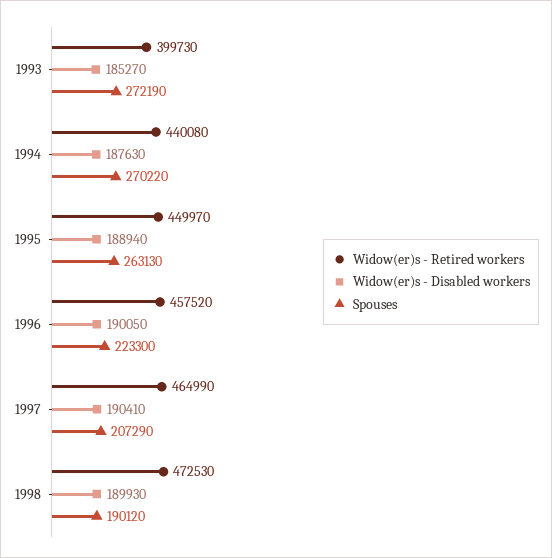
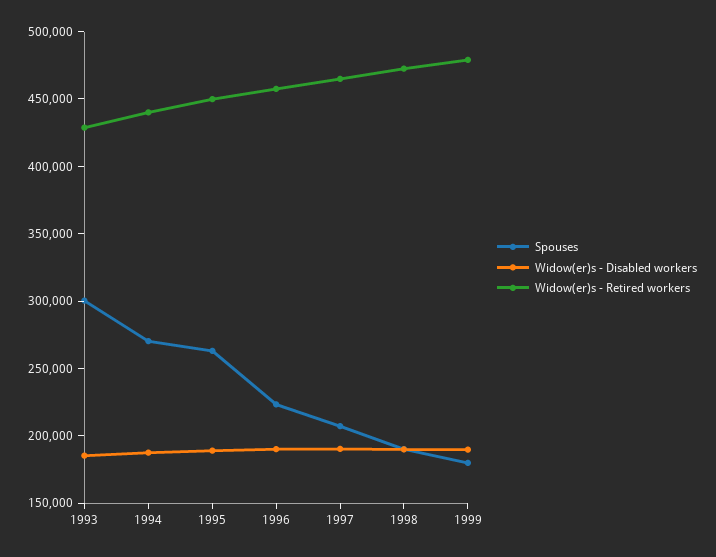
Widow(er)s - Retired workers, 1993: 399730 -> 430000
Spouses, 1993: 272190 -> 300000
Spouses, 1999: none -> 180000
Widow(er)s - Disabled workers, 1999: none -> 190000
Widow(er)s - Retired workers, 1999: none -> 480000

